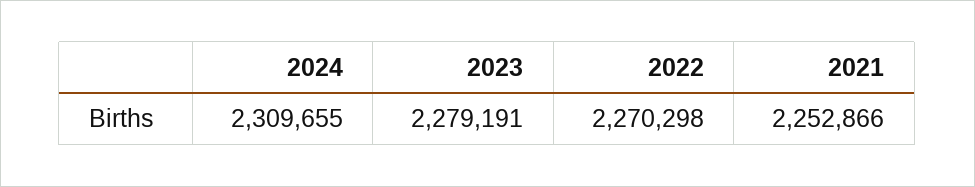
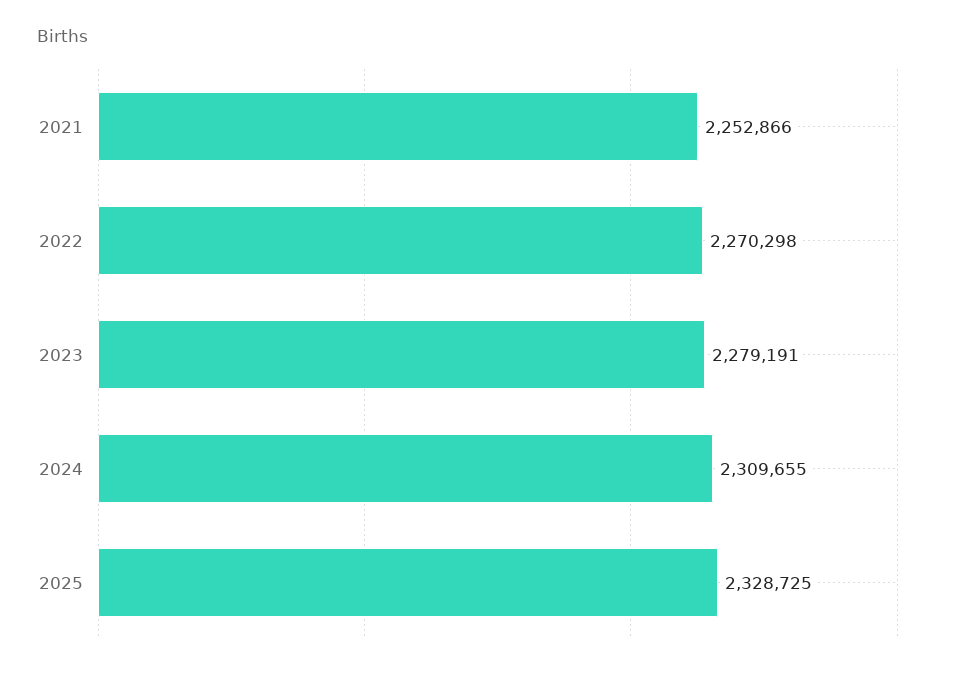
2025: none -> 2328725

